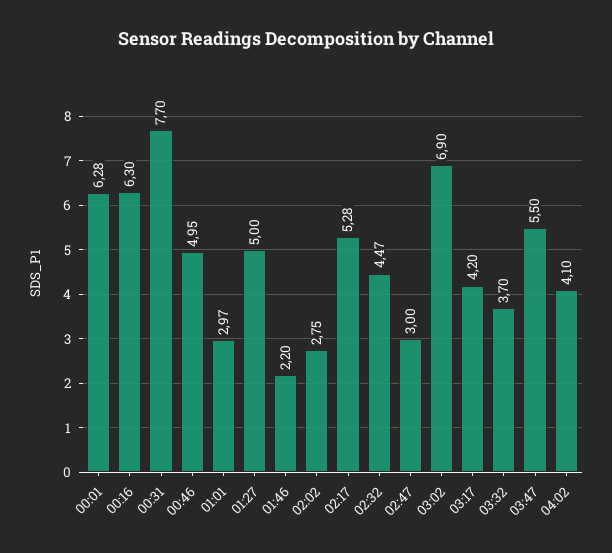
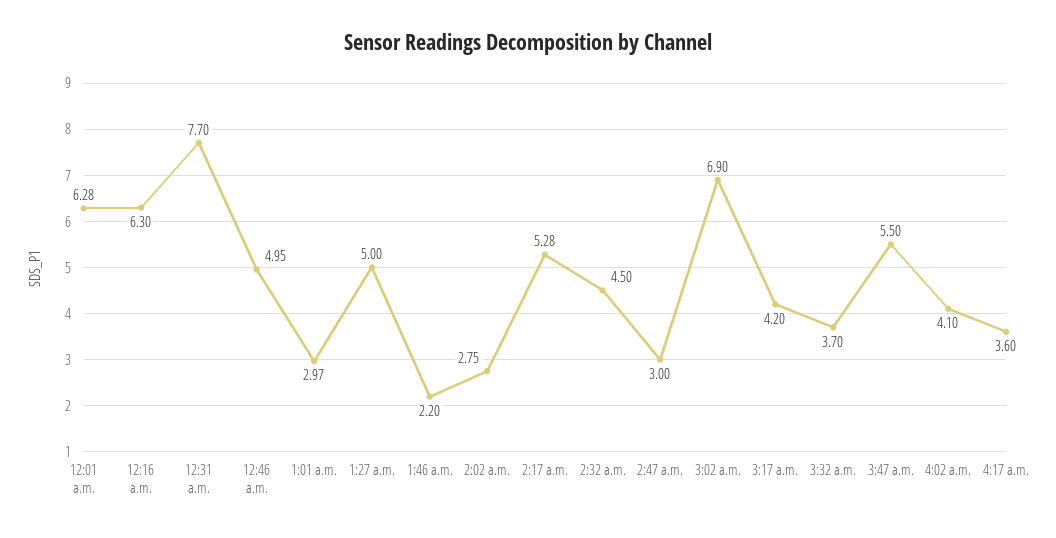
02:32: 4.47 -> 4.5
4:17 a.m.: none -> 3.6

